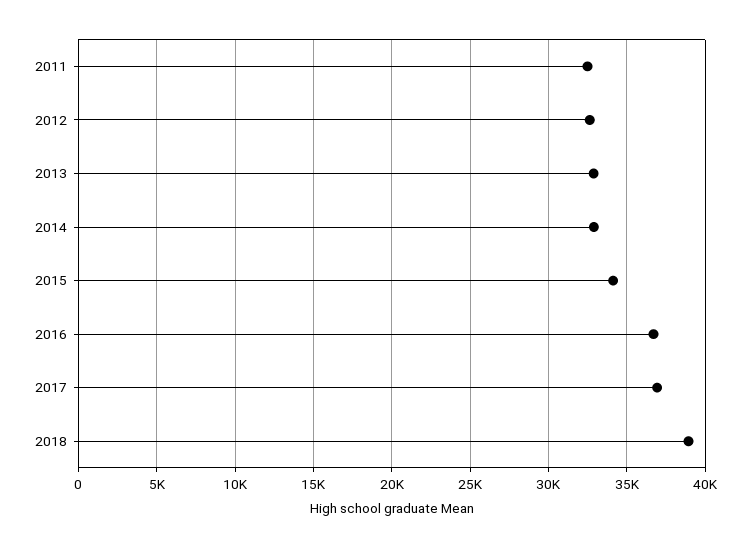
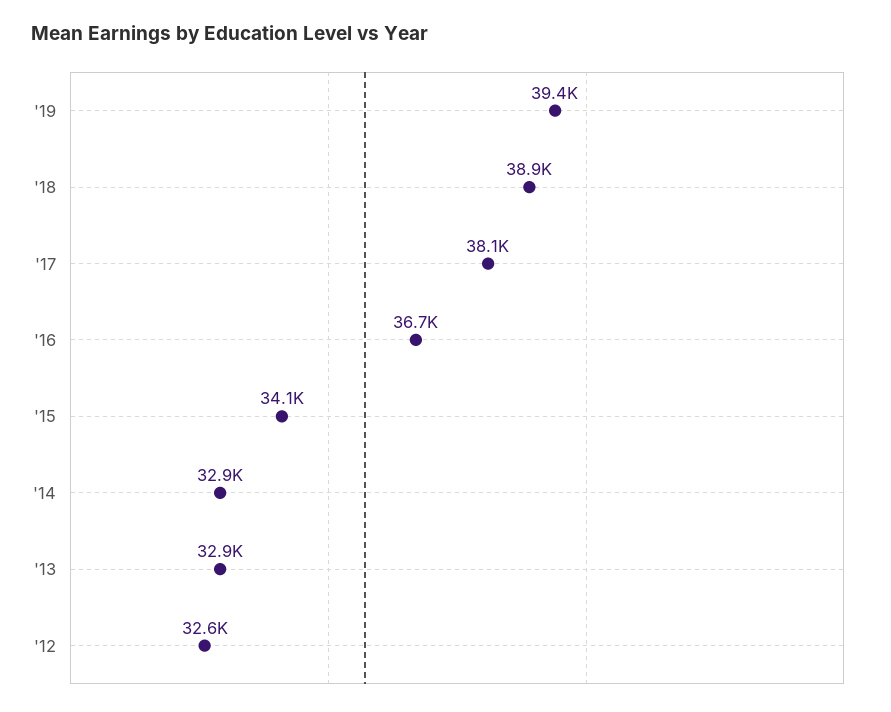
2011: 32500 -> none
2017: 37000 -> 38100
'19: none -> 39400

